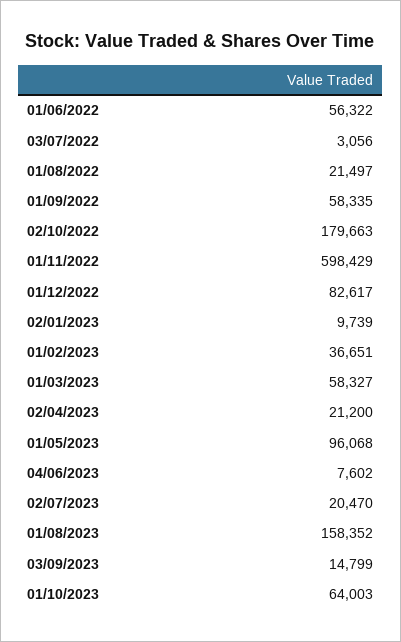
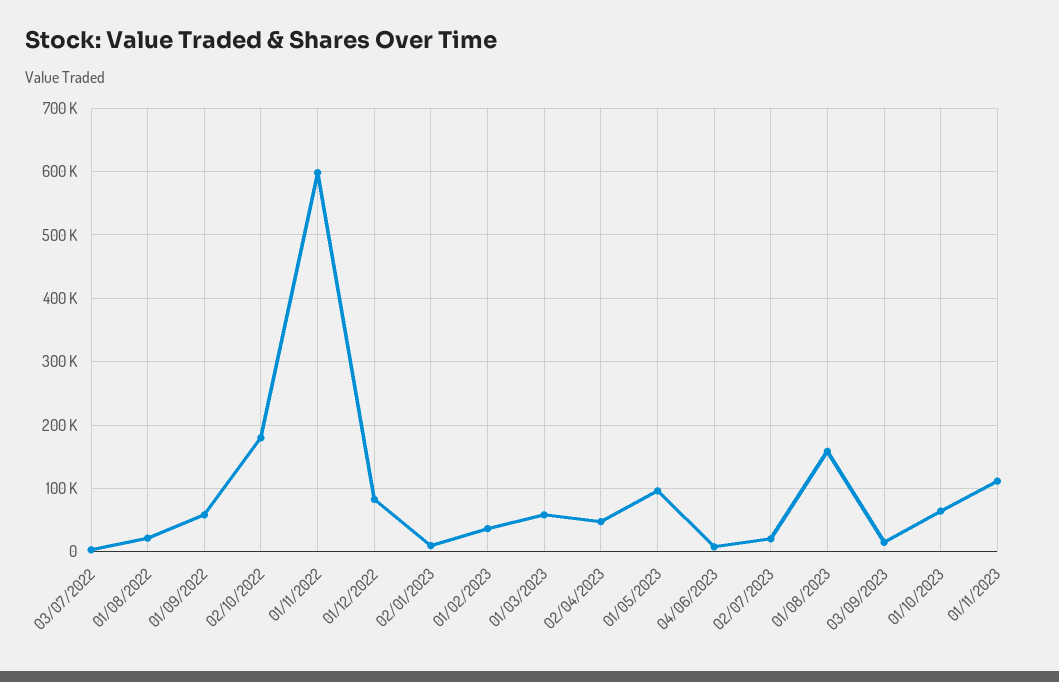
01/06/2022: 56322 -> none
02/04/2023: 21200 -> 50000
01/11/2023: none -> 110000

